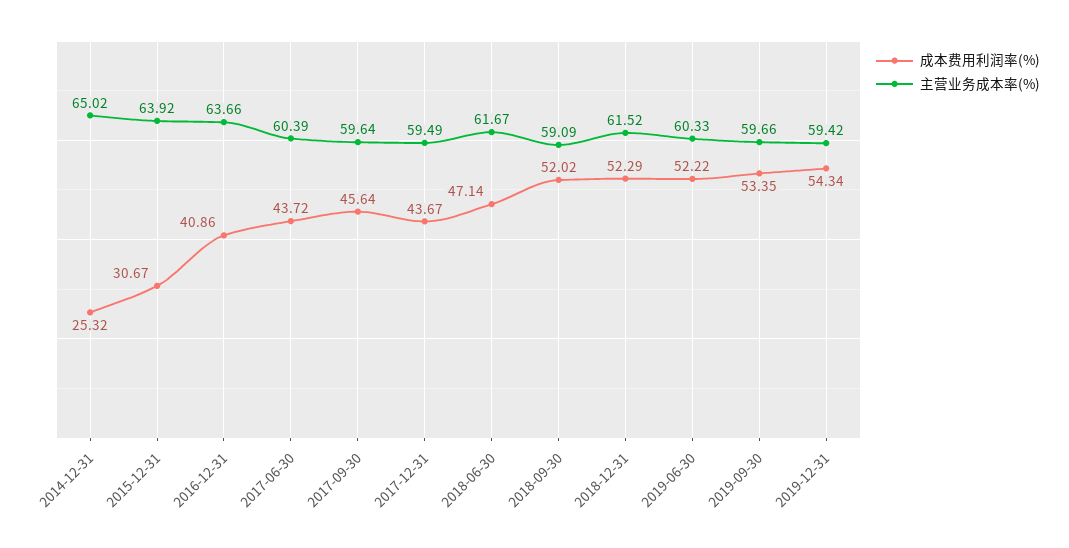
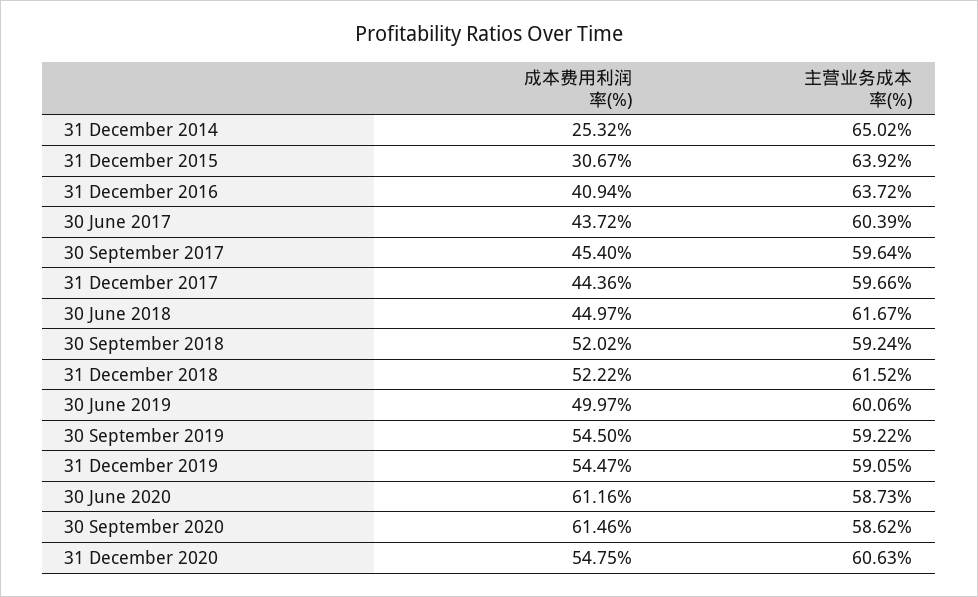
成本费用利润率(%), 2016-12-31: 40.86 -> 40.94
主营业务成本率(%), 2016-12-31: 63.66 -> 63.72
成本费用利润率(%), 2017-09-30: 45.64 -> 45.4
成本费用利润率(%), 2017-12-31: 43.67 -> 44.36
主营业务成本率(%), 2017-12-31: 59.49 -> 59.66
成本费用利润率(%), 2018-06-30: 47.14 -> 44.97
主营业务成本率(%), 2018-09-30: 59.09 -> 59.24
成本费用利润率(%), 2018-12-31: 52.29 -> 52.22
成本费用利润率(%), 2019-06-30: 52.22 -> 49.97
主营业务成本率(%), 2019-06-30: 60.33 -> 60.06
成本费用利润率(%), 2019-09-30: 53.35 -> 54.5
主营业务成本率(%), 2019-09-30: 59.66 -> 59.22
成本费用利润率(%), 2019-12-31: 54.34 -> 54.47
主营业务成本率(%), 2019-12-31: 59.42 -> 59.05
成本费用利润率(%), 30 June 2020: none -> 61.16
主营业务成本率(%), 30 June 2020: none -> 58.73
成本费用利润率(%), 30 September 2020: none -> 61.46
主营业务成本率(%), 30 September 2020: none -> 58.62
成本费用利润率(%), 31 December 2020: none -> 54.75
主营业务成本率(%), 31 December 2020: none -> 60.63

